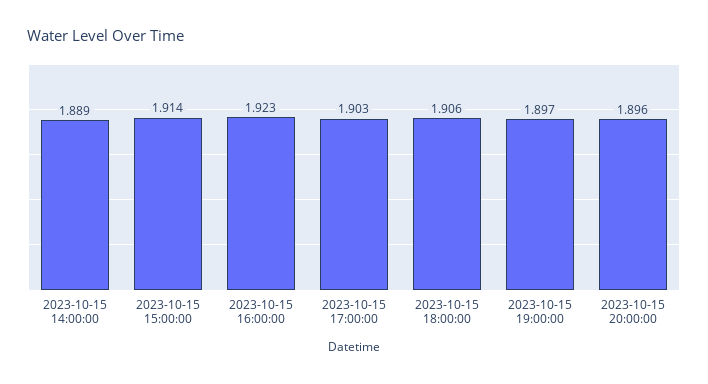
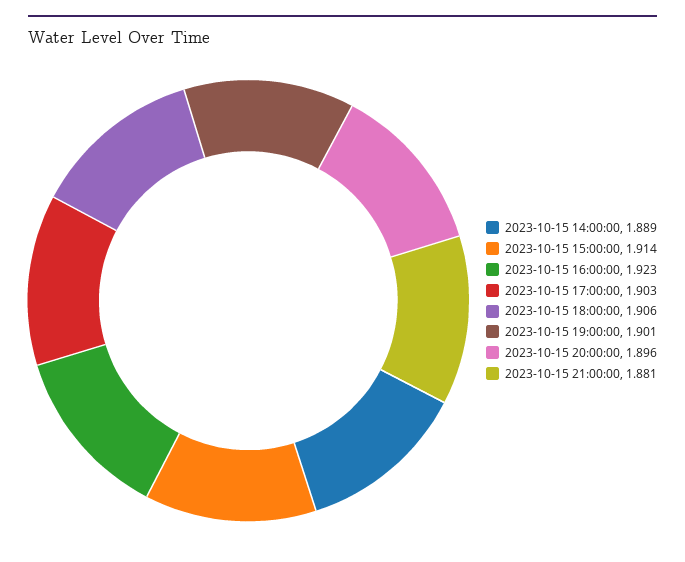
2023-10-15 19:00:00: 1.897 -> 1.901
2023-10-15 21:00:00: none -> 1.881

